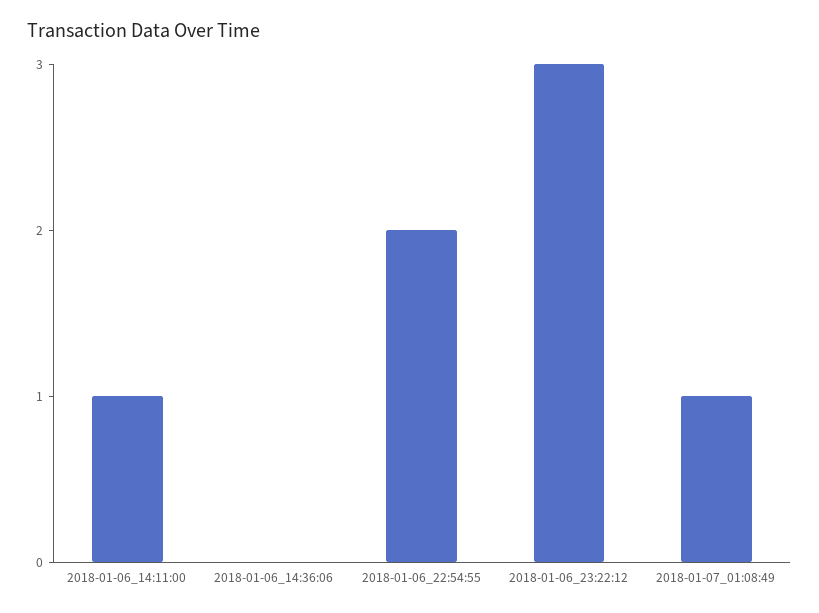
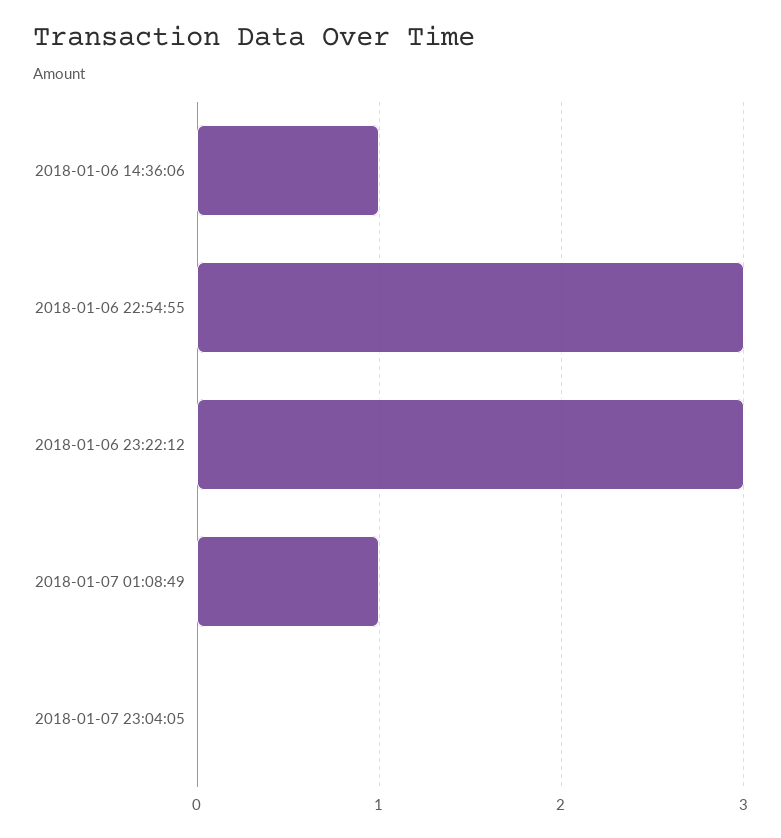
2018-01-06_14:11:00: 1 -> none
2018-01-06_14:36:06: 0 -> 1
2018-01-06_22:54:55: 2 -> 3
2018-01-07 23:04:05: none -> 0

